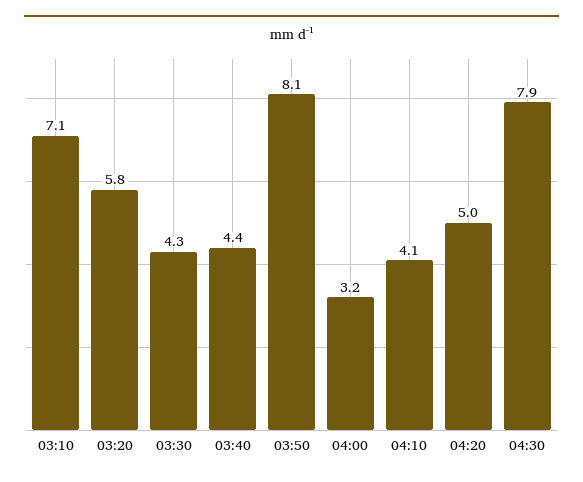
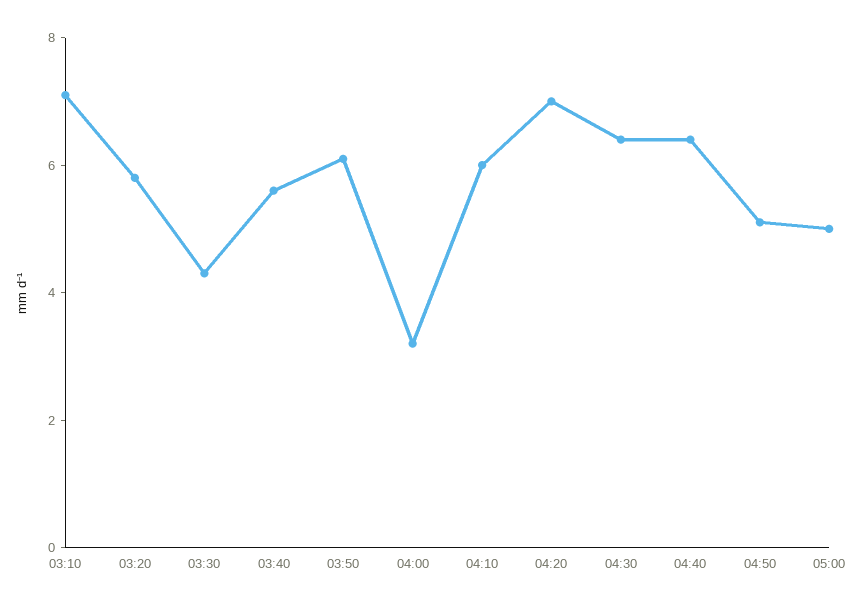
03:40: 4.4 -> 5.5
03:50: 8.1 -> 6
04:10: 4.1 -> 6
04:20: 5 -> 7
04:30: 7.9 -> 6.5
04:40: none -> 6.5
04:50: none -> 5
05:00: none -> 5

